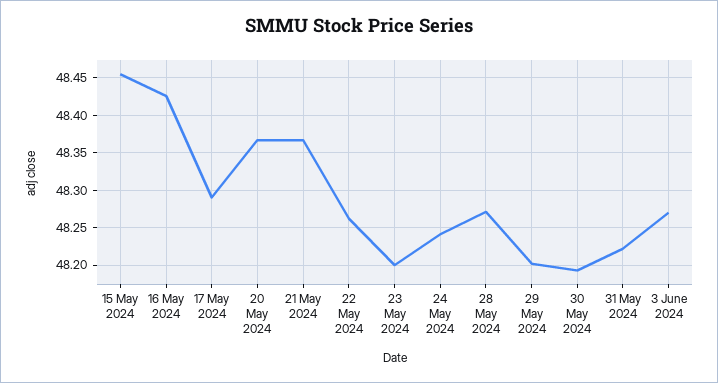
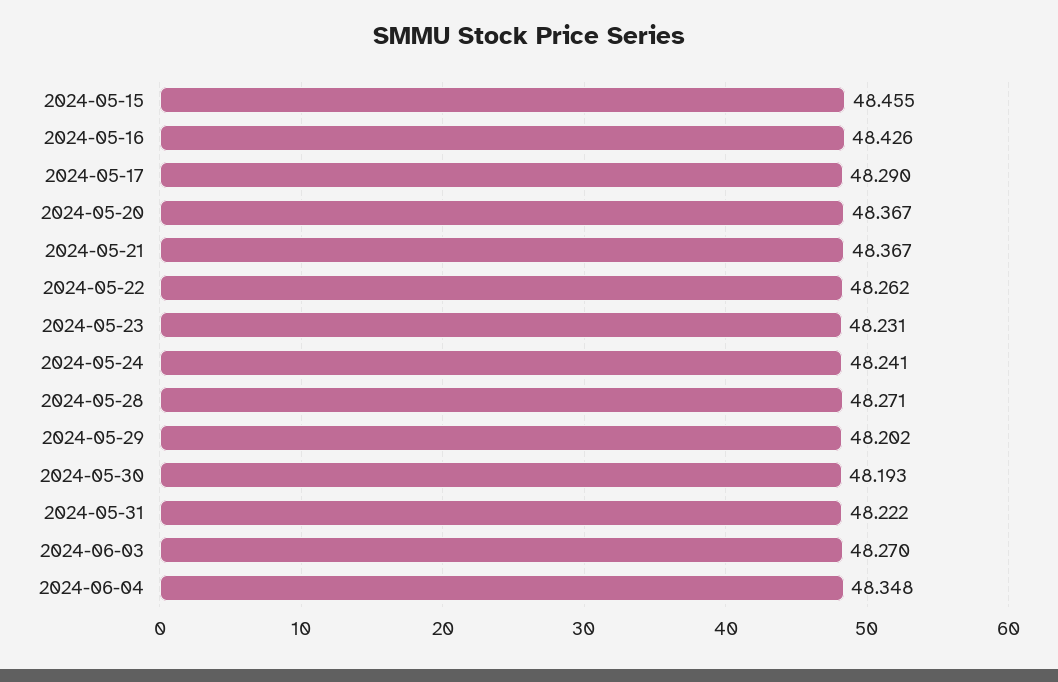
23 May 2024: 48.2 -> 48.231
2024-06-04: none -> 48.348

